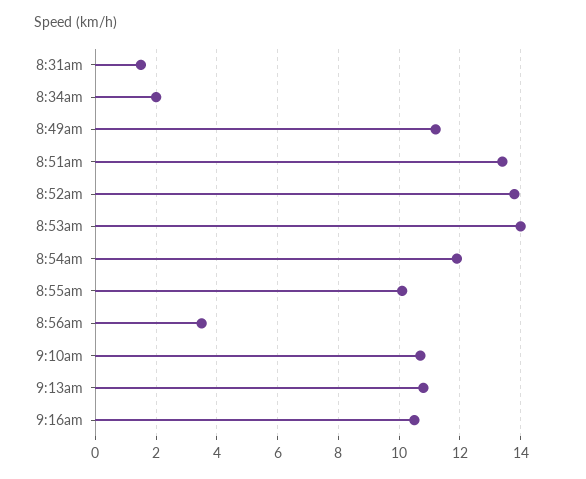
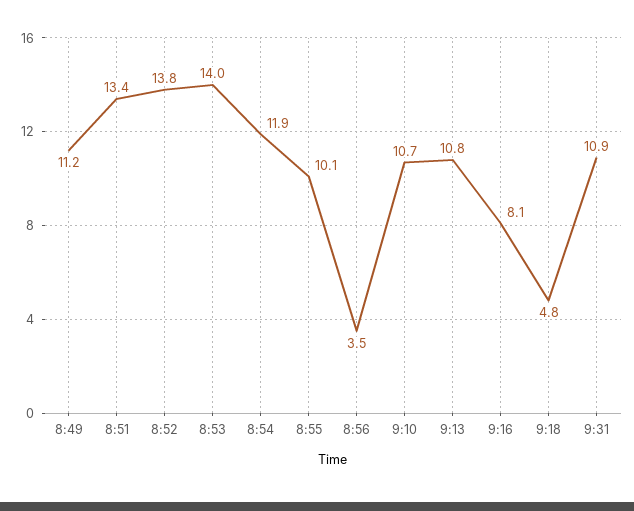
8:31am: 1.5 -> none
8:34am: 2 -> none
9:16am: 10.5 -> 8.1
9:18: none -> 4.8
9:31: none -> 10.9

